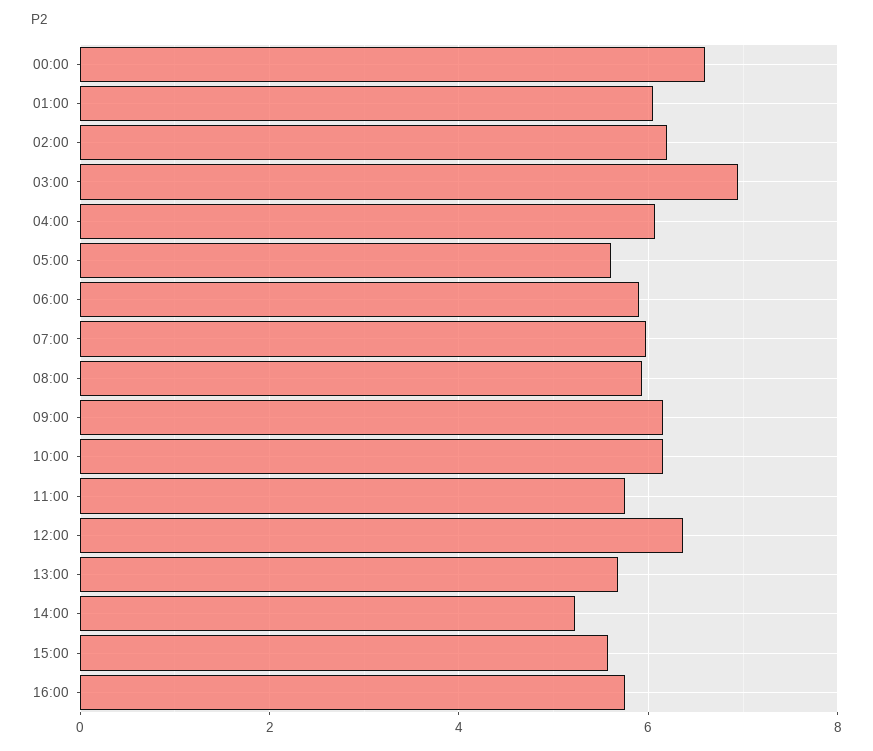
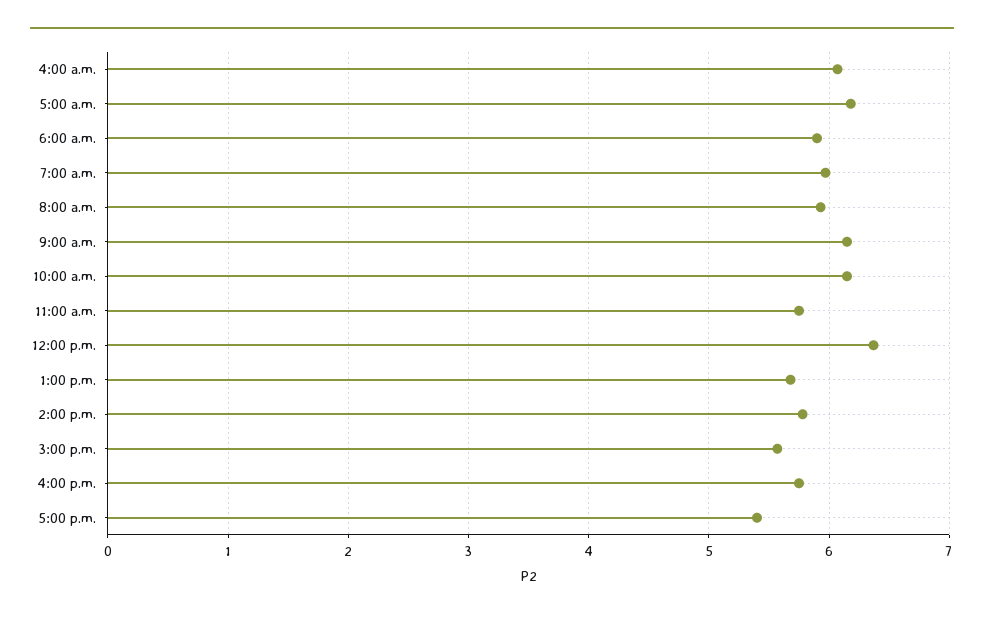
00:00: 6.6 -> none
01:00: 6 -> none
02:00: 6.2 -> none
03:00: 7 -> none
05:00: 5.6 -> 6.2
14:00: 5.2 -> 5.8
5:00 p.m.: none -> 5.4

